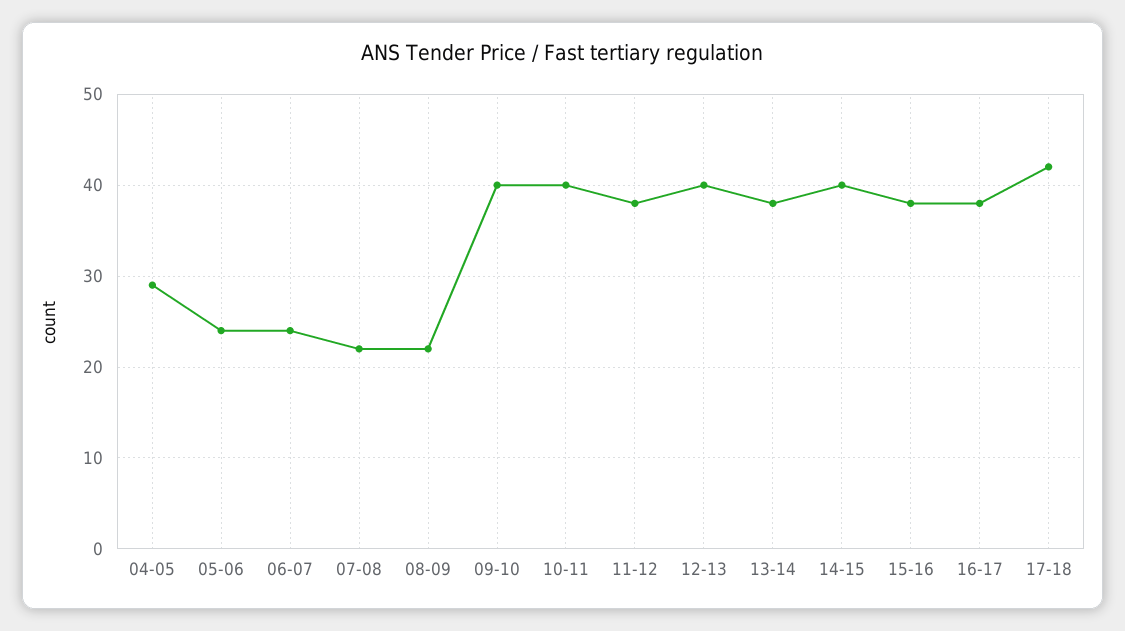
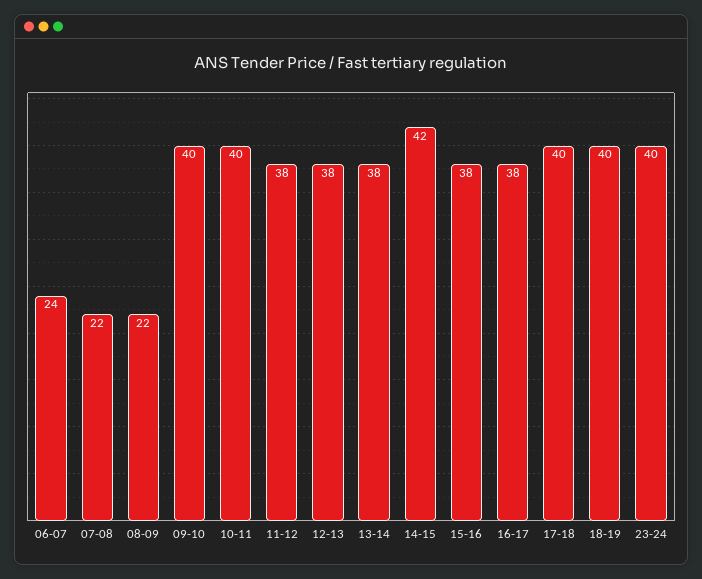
04-05: 29 -> none
05-06: 24 -> none
12-13: 40 -> 38
14-15: 40 -> 42
17-18: 42 -> 40
18-19: none -> 40
23-24: none -> 40

